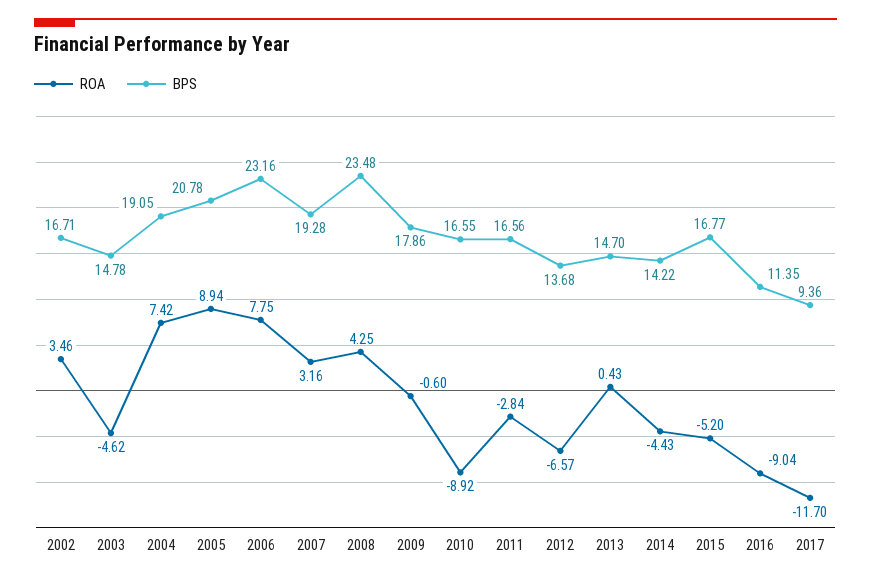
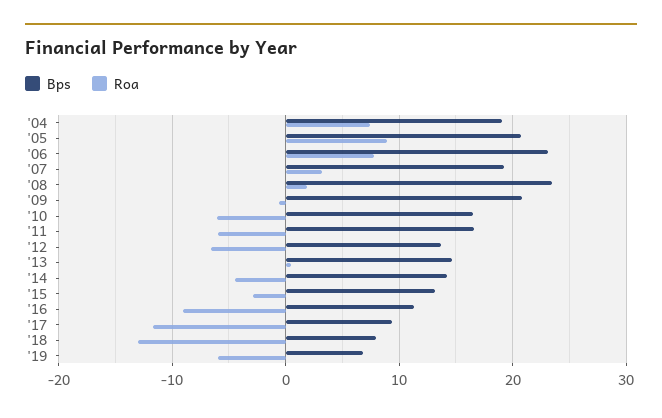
ROA, 2002: 3.46 -> none
BPS, 2002: 16.71 -> none
ROA, 2003: -4.62 -> none
BPS, 2003: 14.78 -> none
ROA, 2008: 4.25 -> 2
BPS, 2009: 17.86 -> 21
ROA, 2010: -8.92 -> -6
ROA, 2011: -2.84 -> -6
ROA, 2015: -5.2 -> -3
BPS, 2015: 16.77 -> 13
BPS, '18: none -> 8
ROA, '18: none -> -13
BPS, '19: none -> 7
ROA, '19: none -> -6

